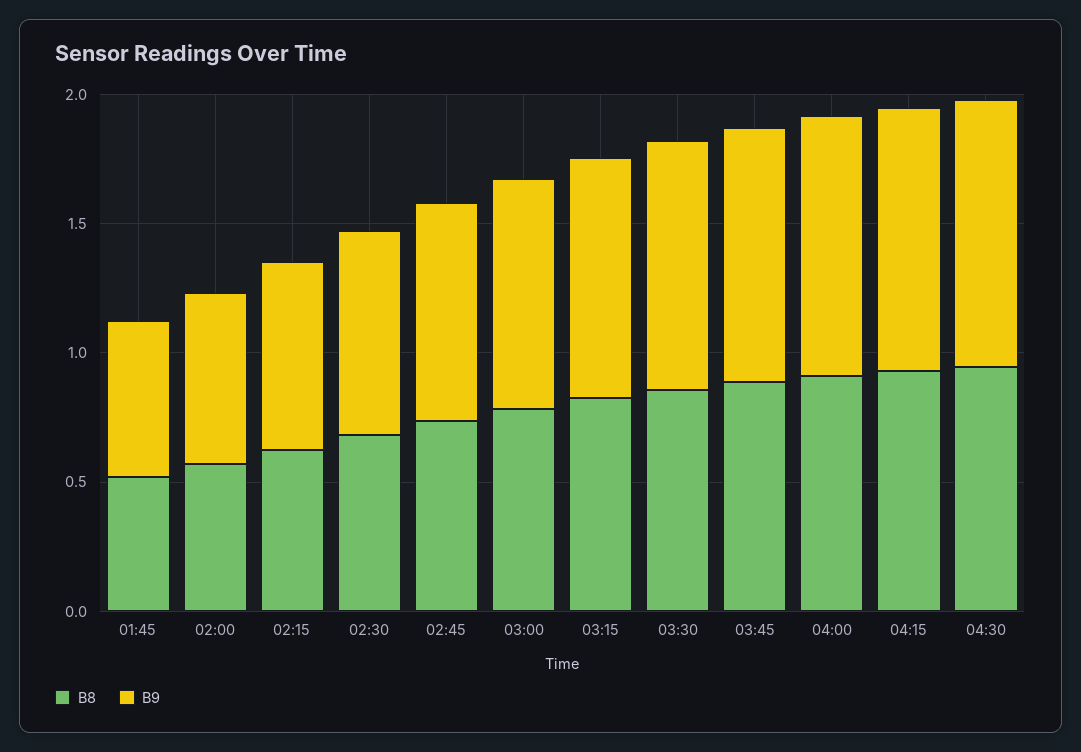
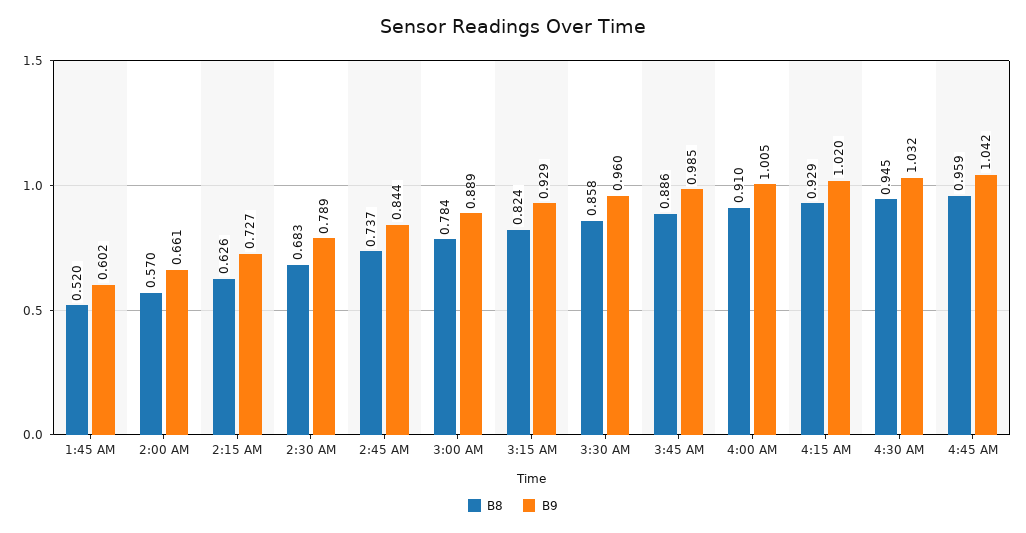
B8, 4:45 AM: none -> 0.959
B9, 4:45 AM: none -> 1.042

